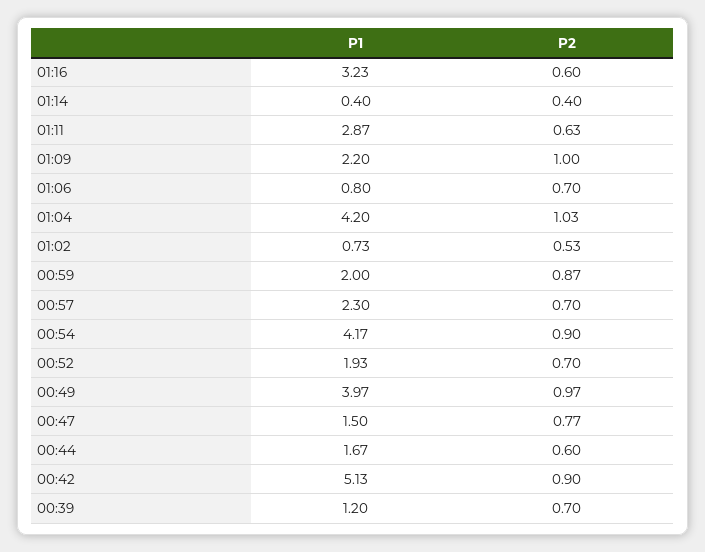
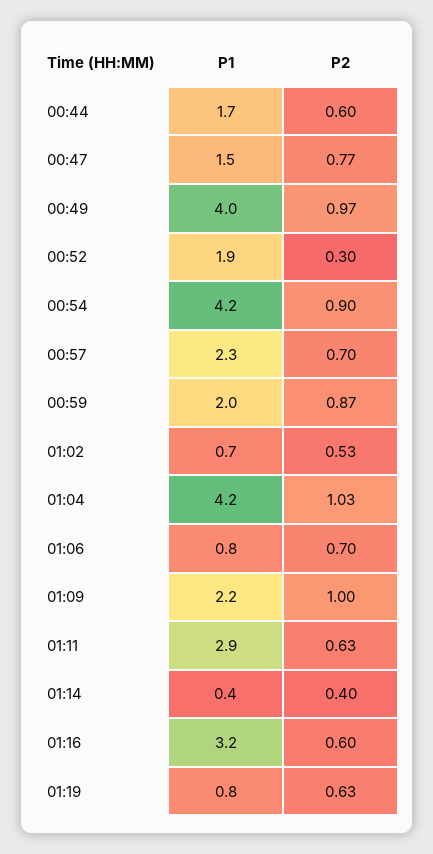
P2, 00:52: 0.7 -> 0.3
P1, 00:42: 5.13 -> none
P2, 00:42: 0.9 -> none
P1, 00:39: 1.2 -> none
P2, 00:39: 0.7 -> none
P1, 01:19: none -> 0.8
P2, 01:19: none -> 0.63

